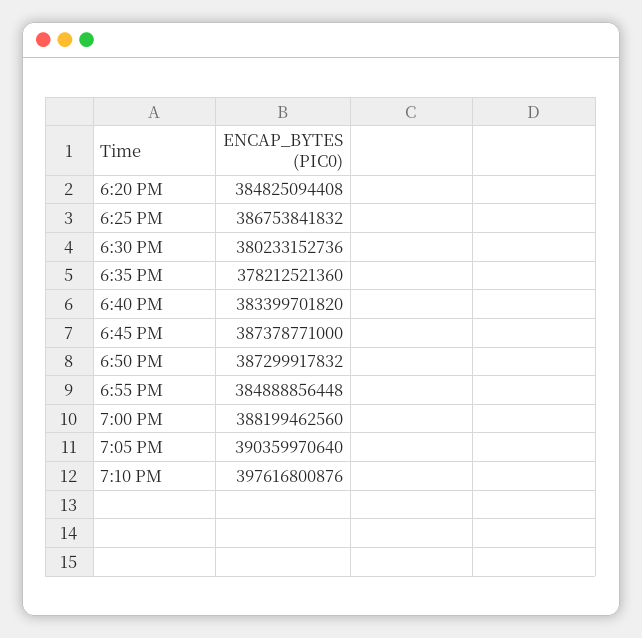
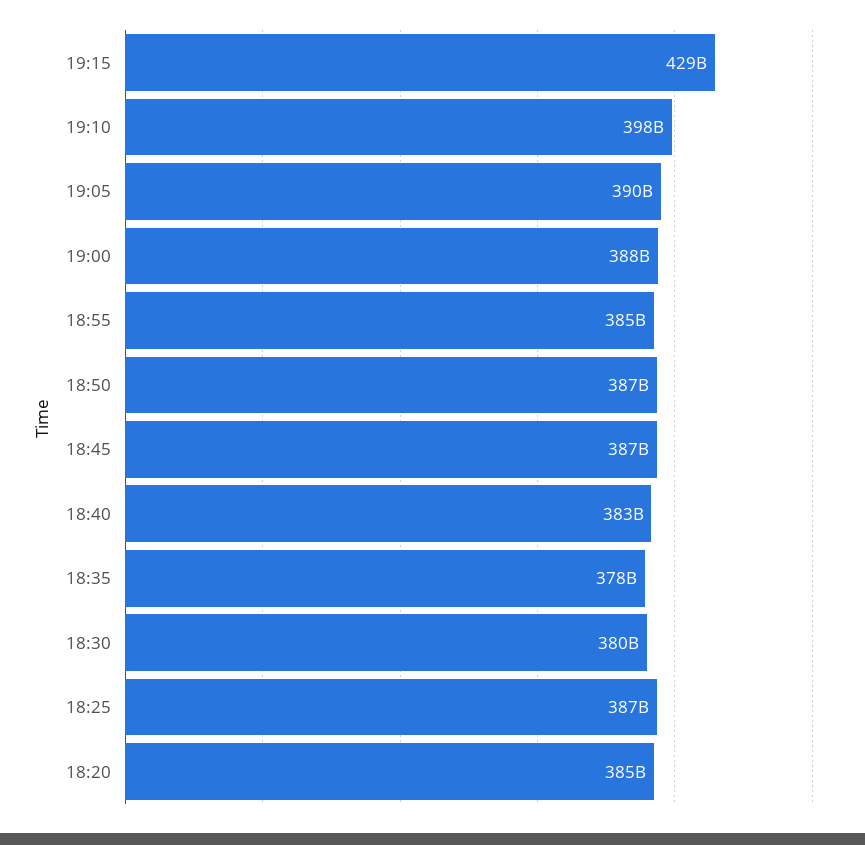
19:15: none -> 429000000000

